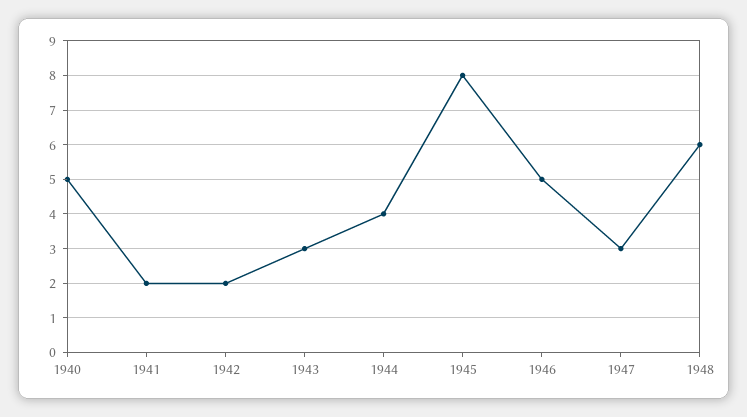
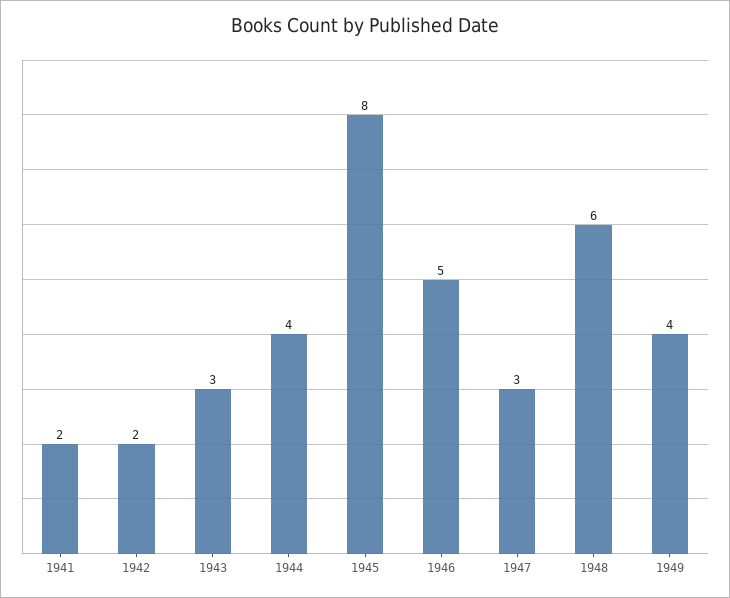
1940: 5 -> none
1949: none -> 4

